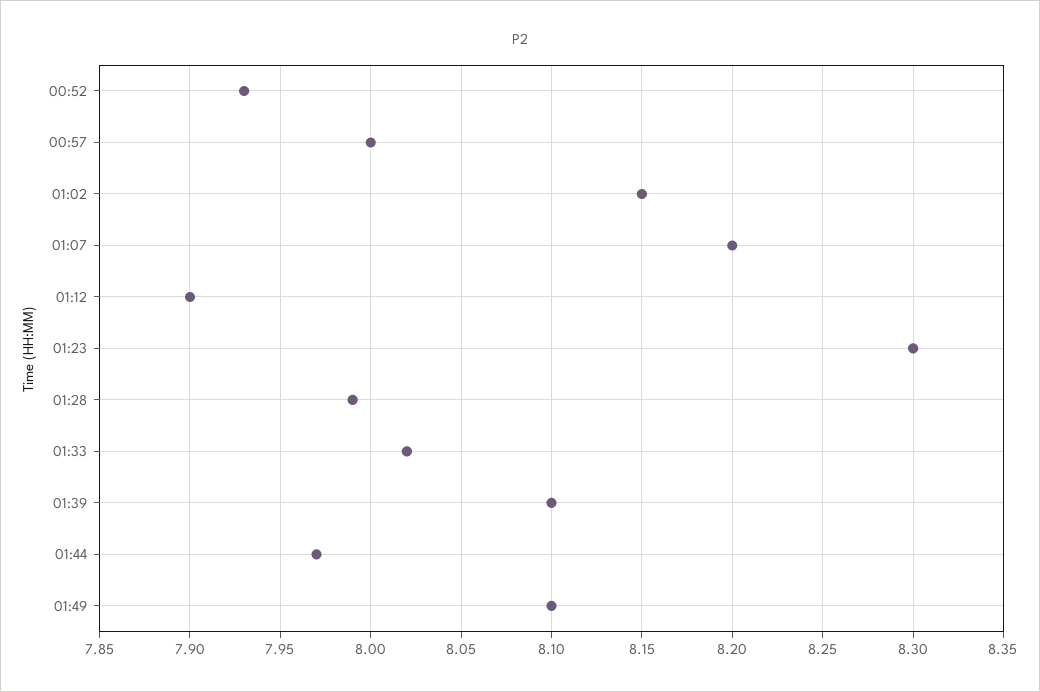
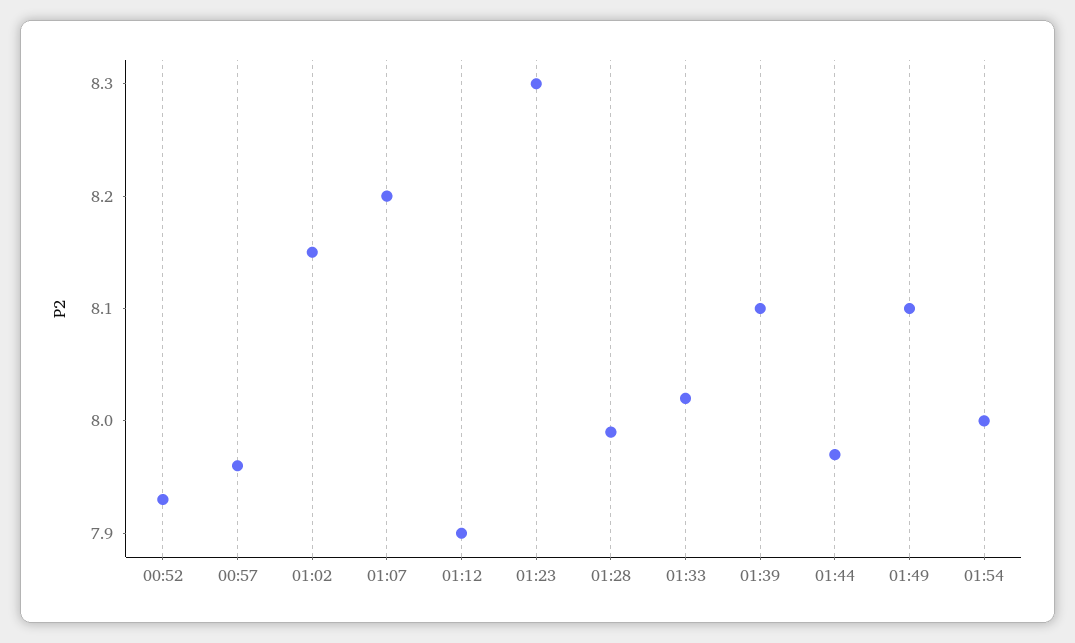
00:57: 8 -> 7.96
01:54: none -> 8

